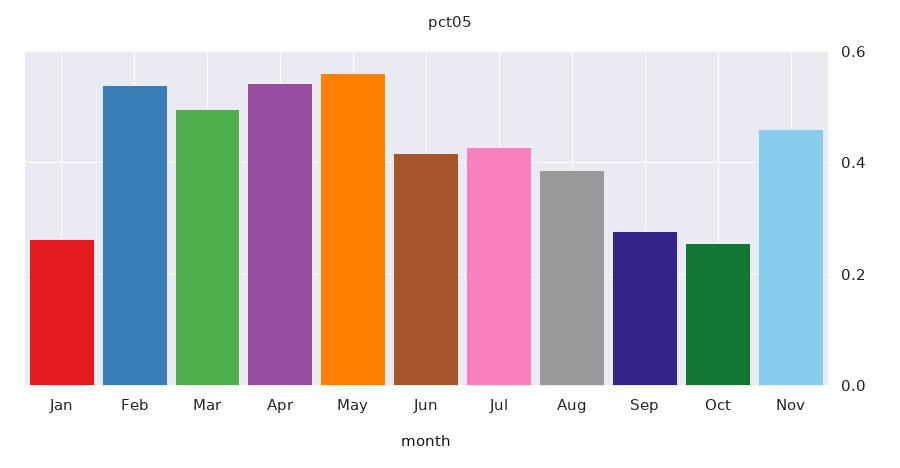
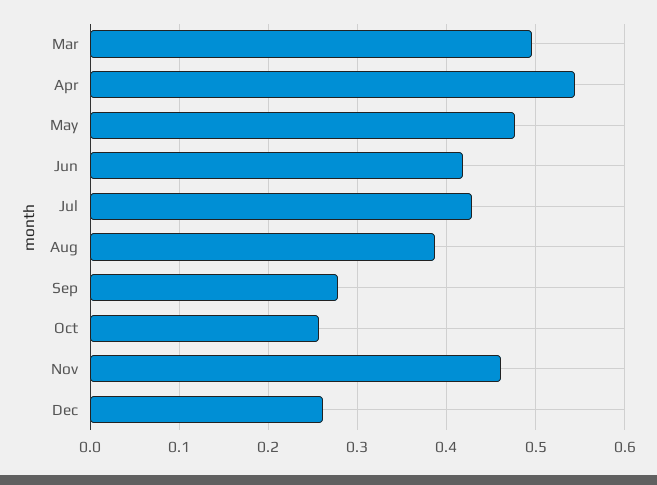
Jan: 0.26 -> none
Feb: 0.54 -> none
May: 0.56 -> 0.48
Dec: none -> 0.26

